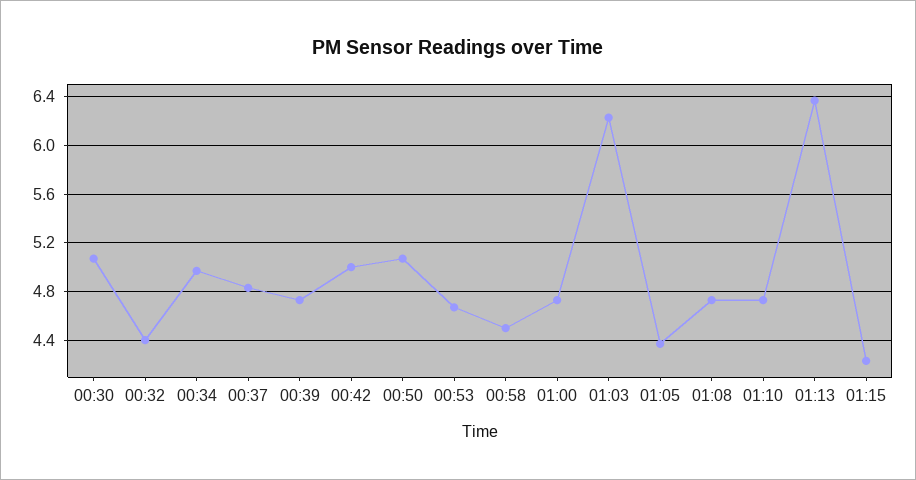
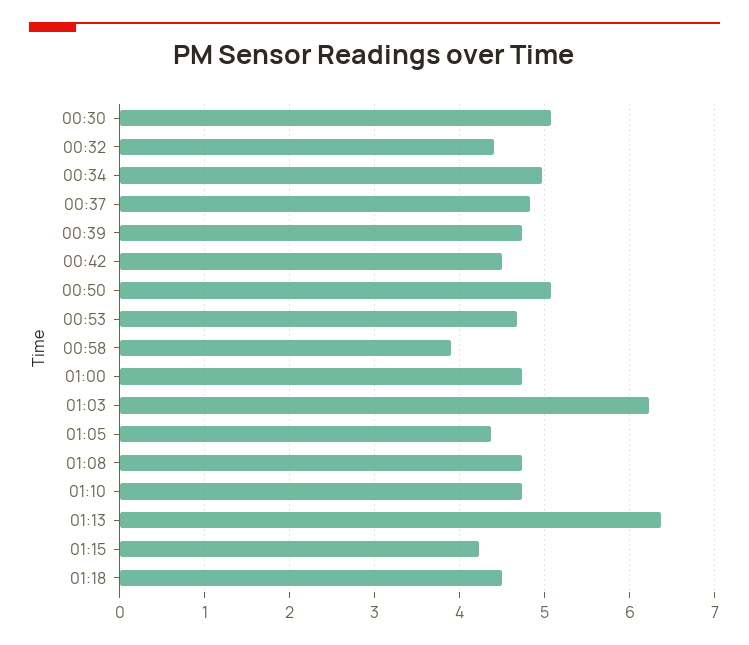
00:42: 5 -> 4.5
00:58: 4.5 -> 3.9
01:18: none -> 4.5

